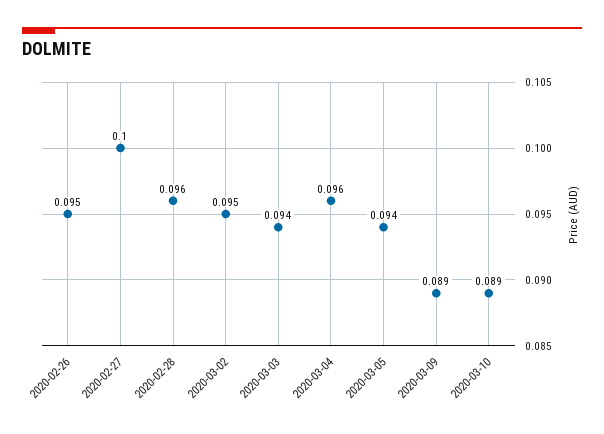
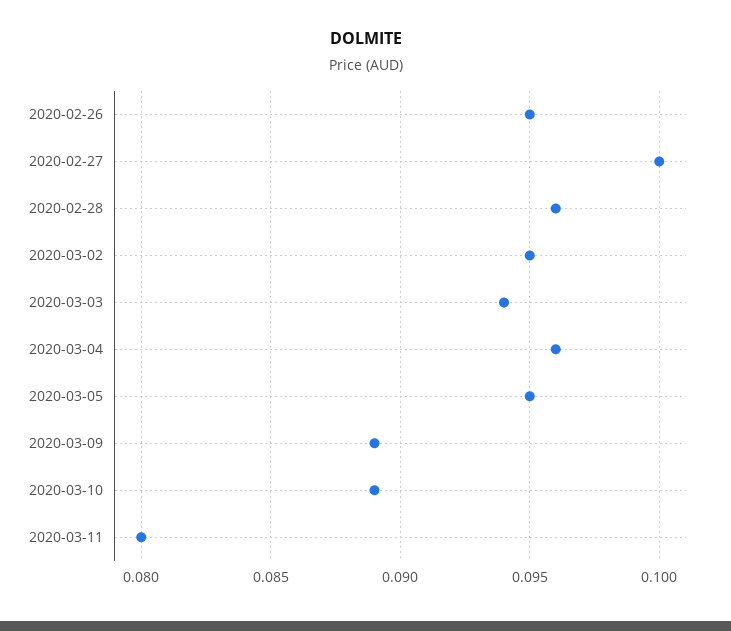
2020-03-05: 0.094 -> 0.095
2020-03-11: none -> 0.08

